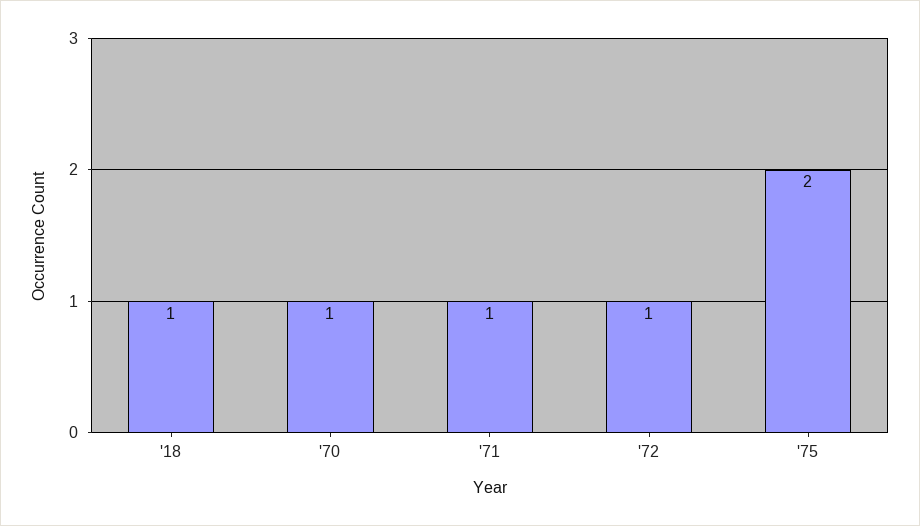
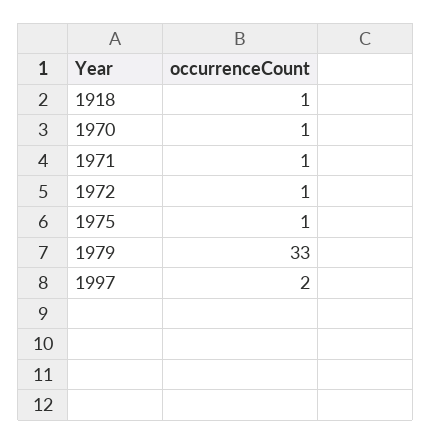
'75: 2 -> 1
1979: none -> 33
1997: none -> 2

